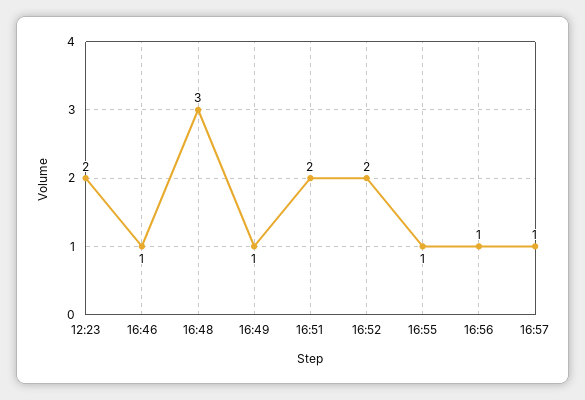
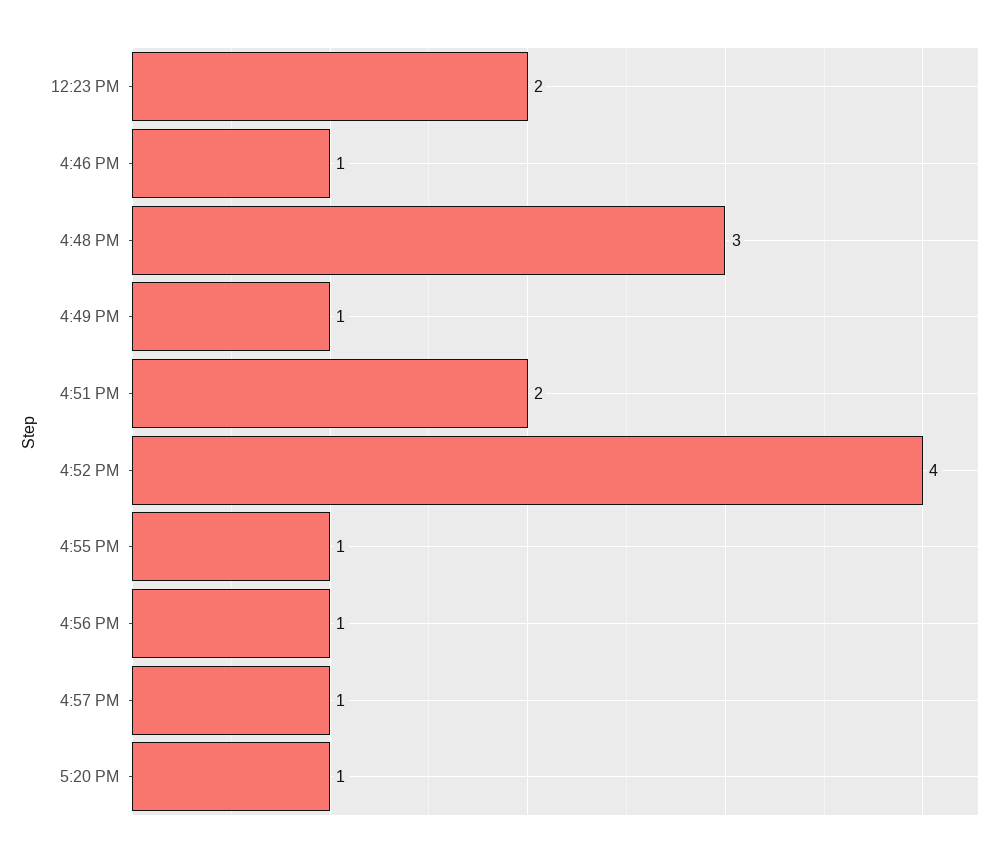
16:52: 2 -> 4
5:20 PM: none -> 1

